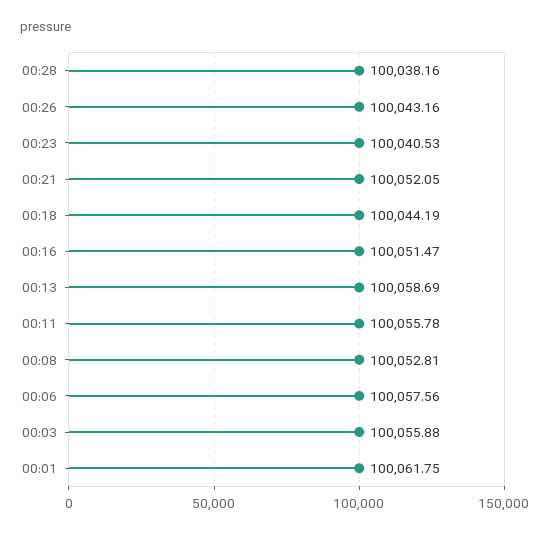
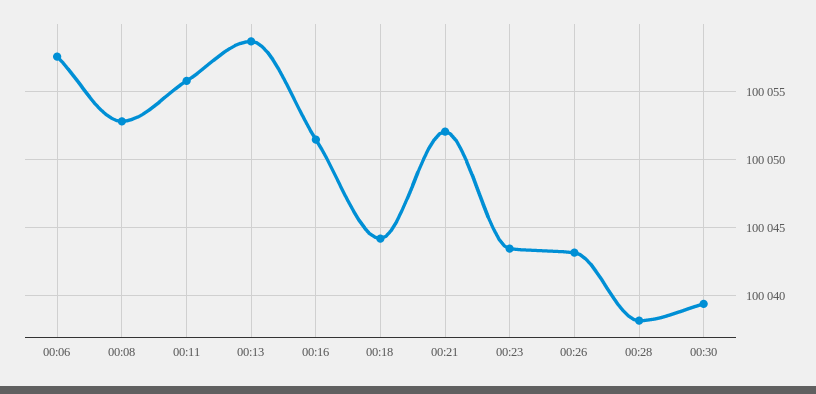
00:23: 100040.53 -> 100043.5
00:03: 100055.88 -> none
00:01: 100061.75 -> none
00:30: none -> 100039.5

